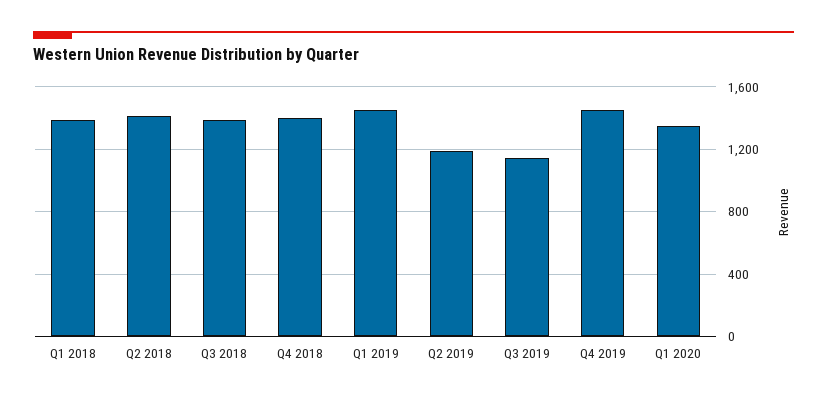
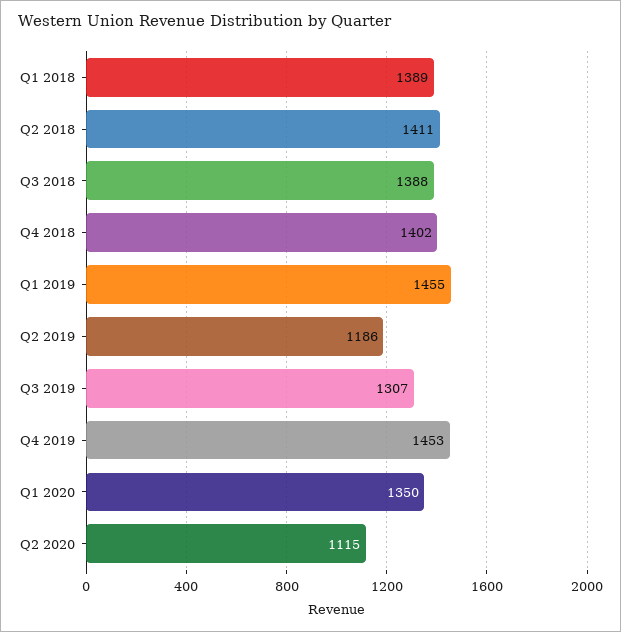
Q3 2019: 1150 -> 1307
Q2 2020: none -> 1115

